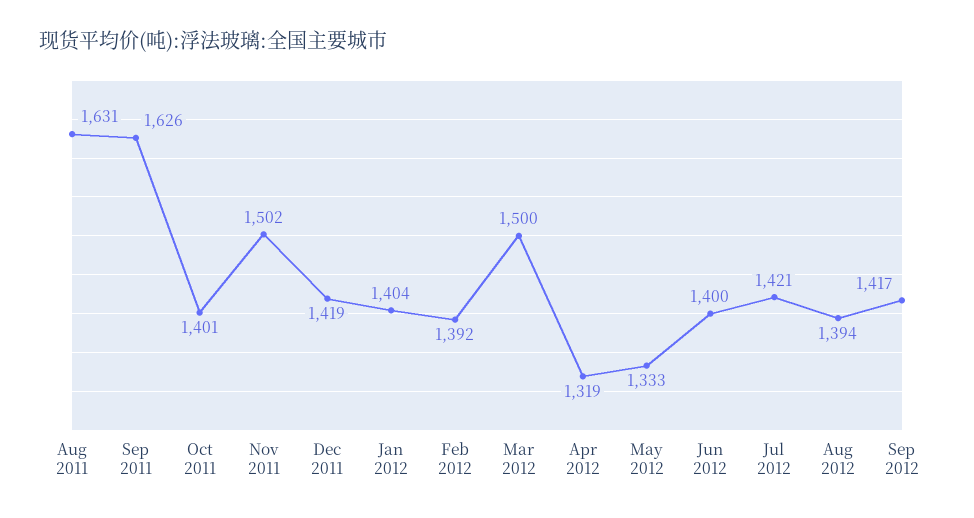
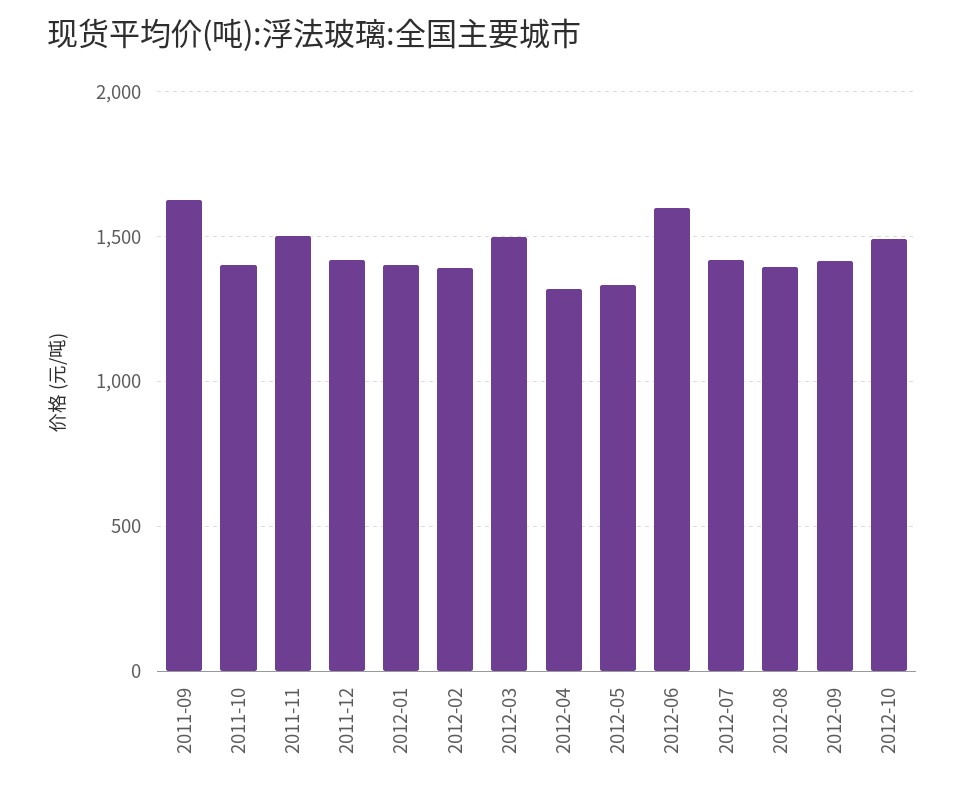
Aug 2011: 1631 -> none
Jun 2012: 1400 -> 1600
2012-10: none -> 1500

